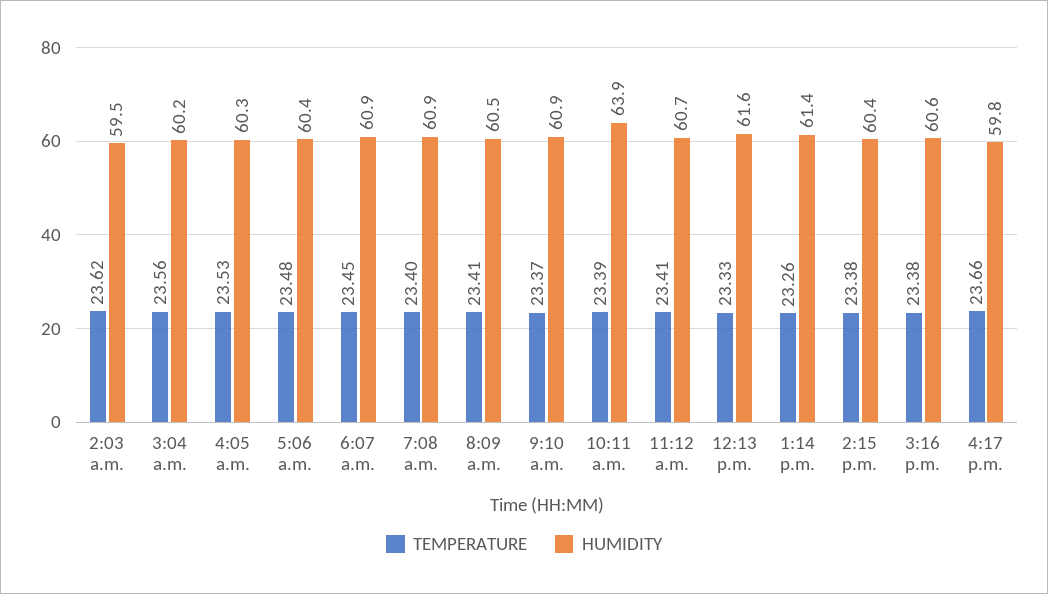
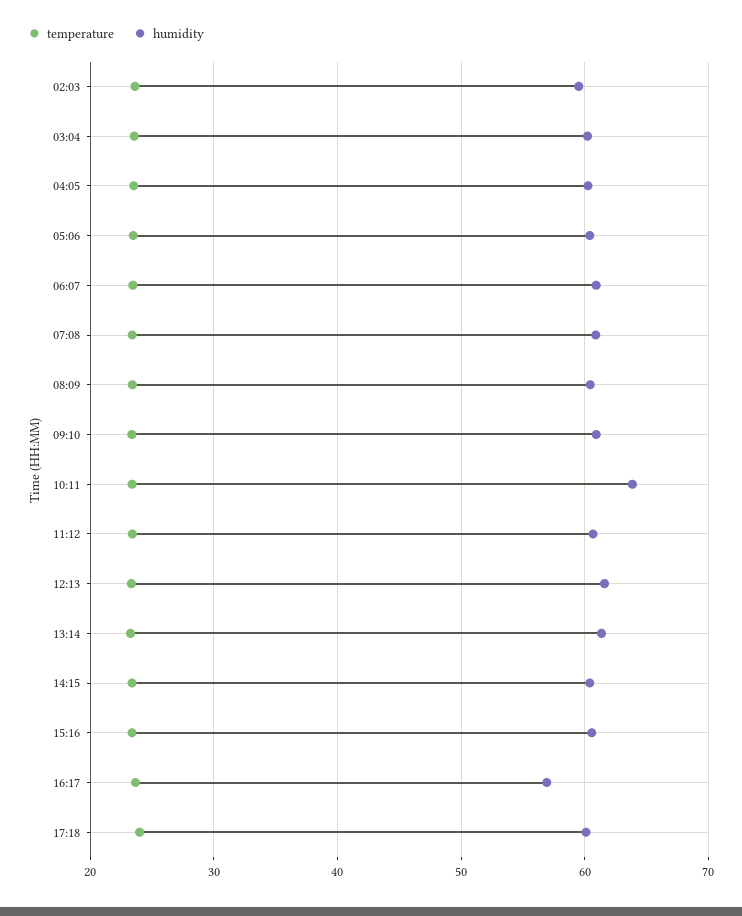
HUMIDITY, 4:17 p.m.: 59.8 -> 57
TEMPERATURE, 17:18: none -> 24
HUMIDITY, 17:18: none -> 60

